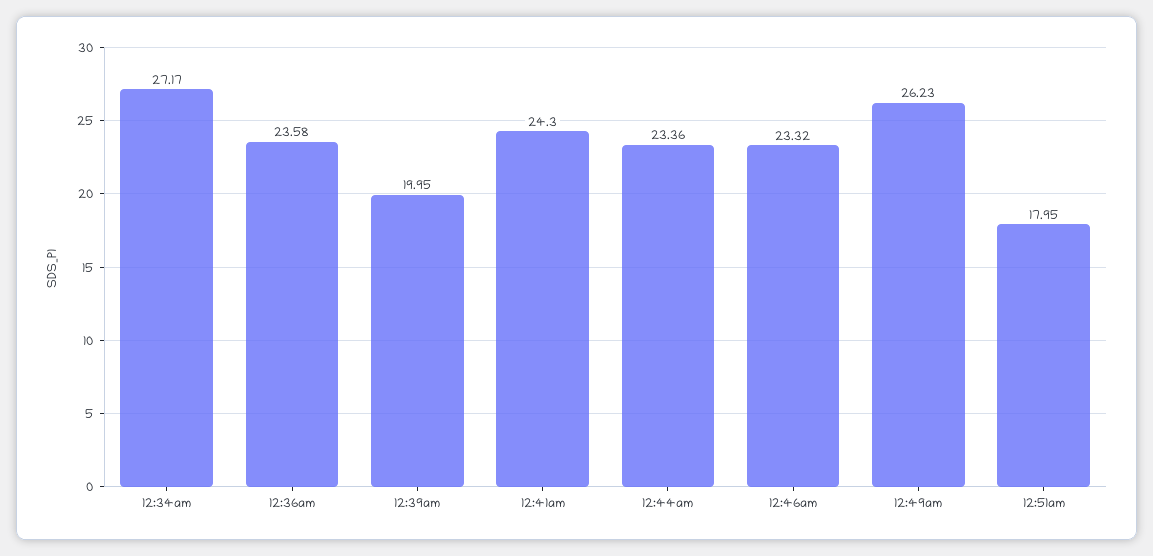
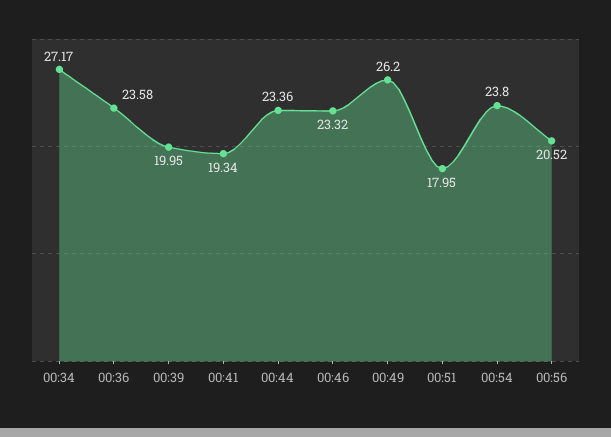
12:41am: 24.3 -> 19.34
12:49am: 26.23 -> 26.2
00:54: none -> 23.8
00:56: none -> 20.52

